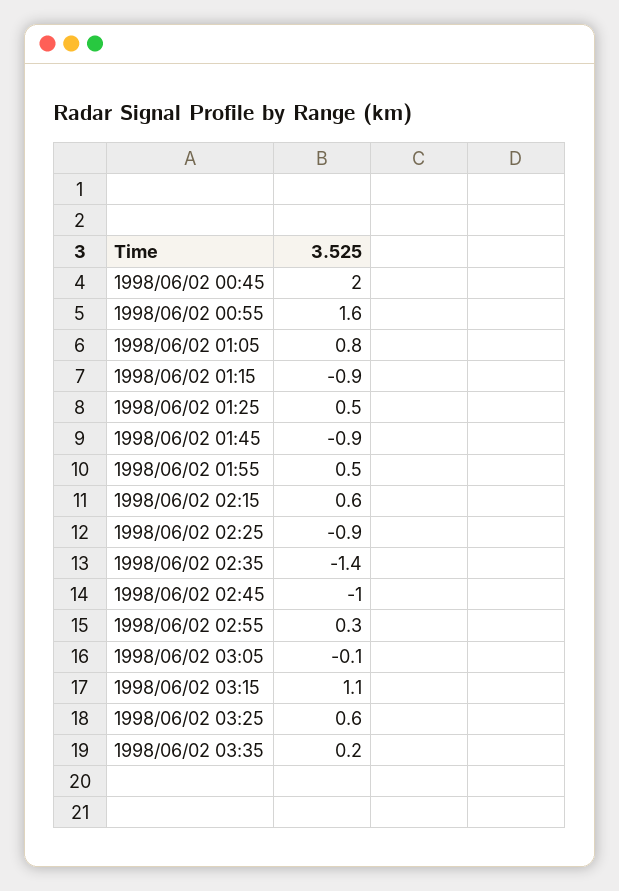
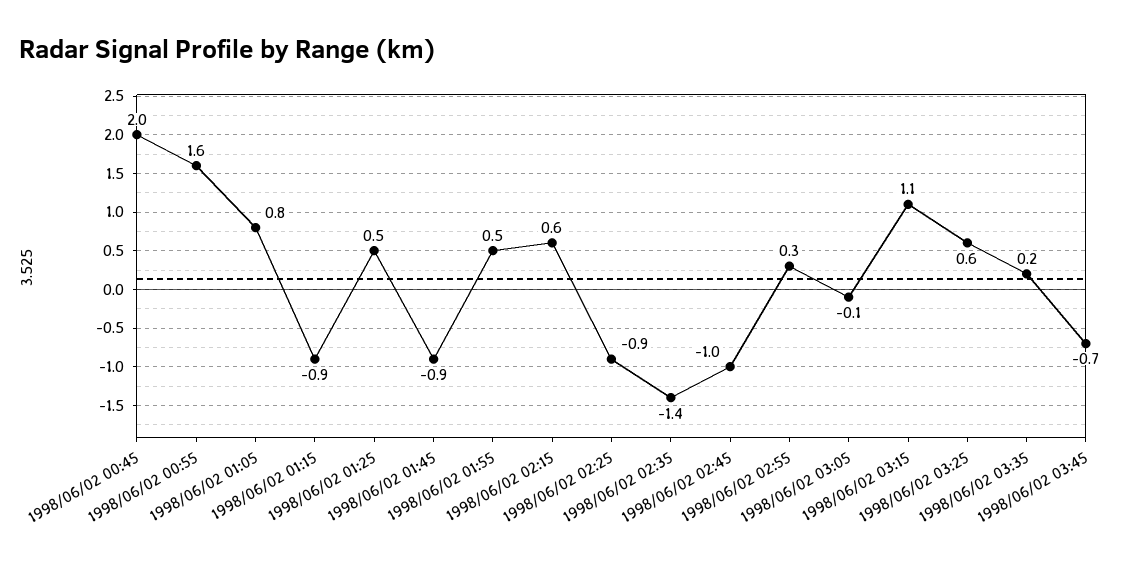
1998/06/02 03:45: none -> -0.7

